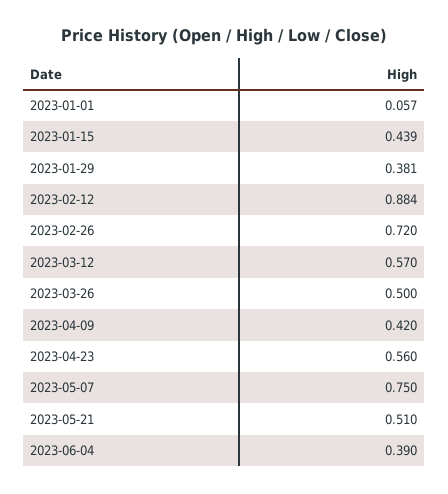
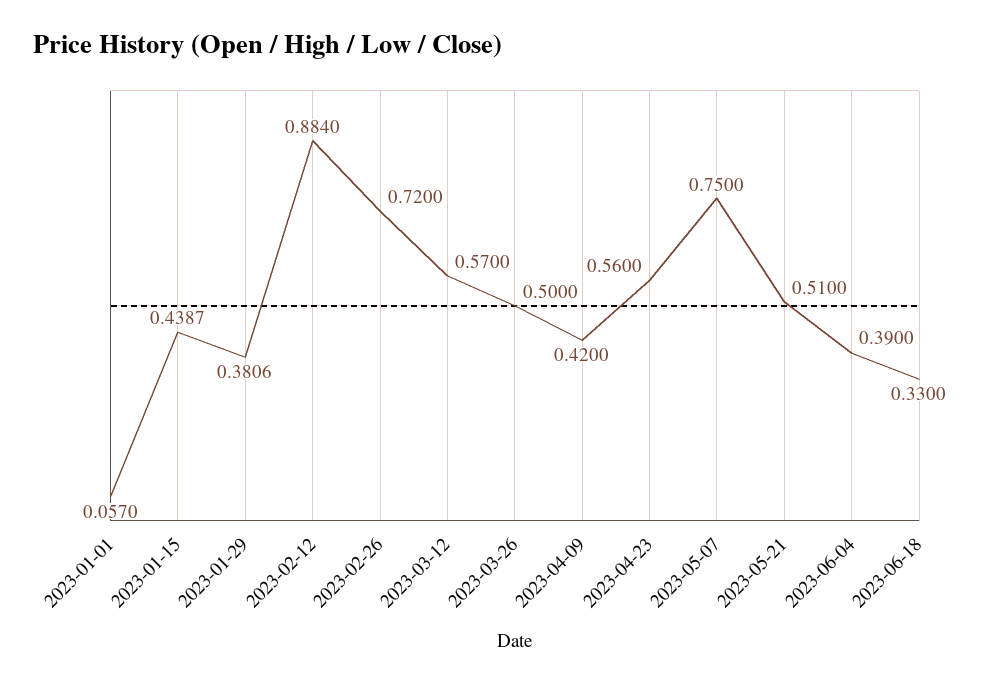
2023-06-18: none -> 0.33

